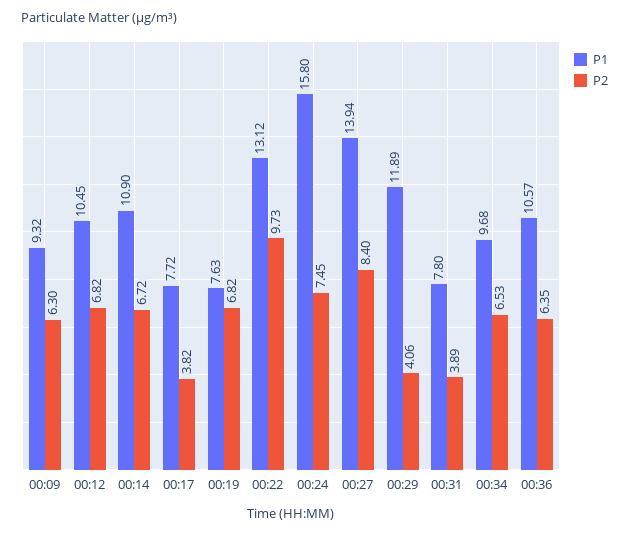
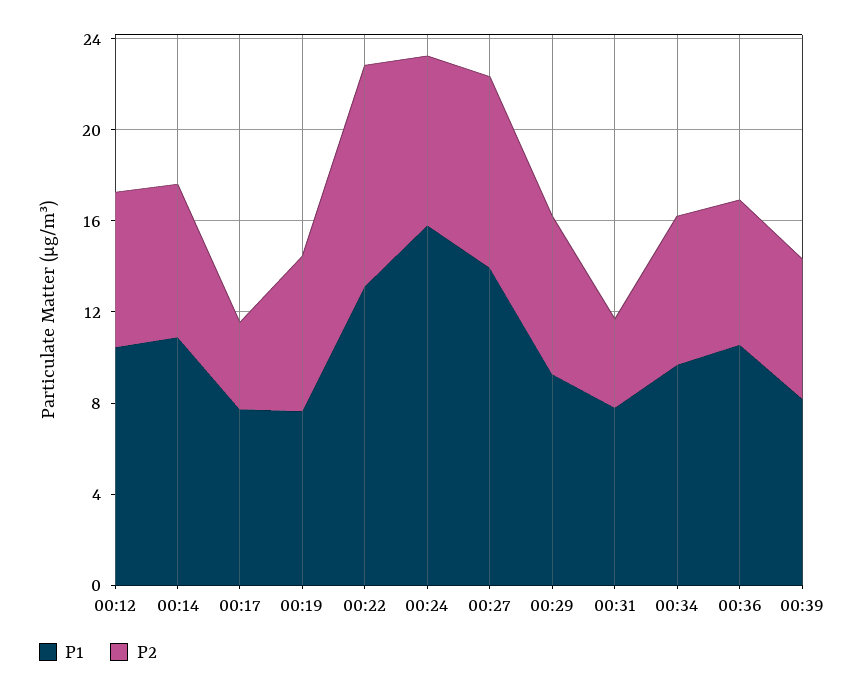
P1, 00:09: 9.32 -> none
P2, 00:09: 6.3 -> none
P1, 00:29: 11.89 -> 9
P2, 00:29: 4.06 -> 7
P1, 00:39: none -> 8
P2, 00:39: none -> 6

